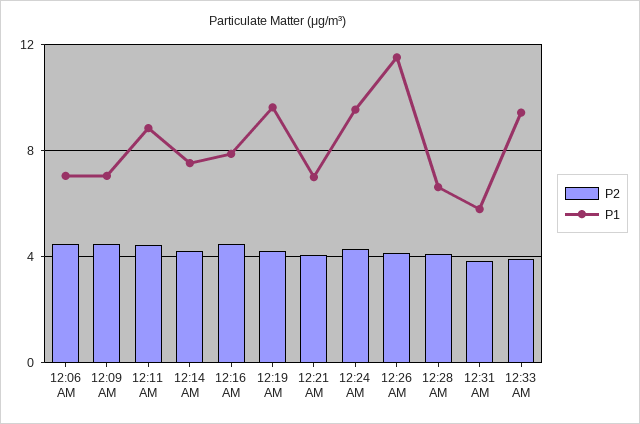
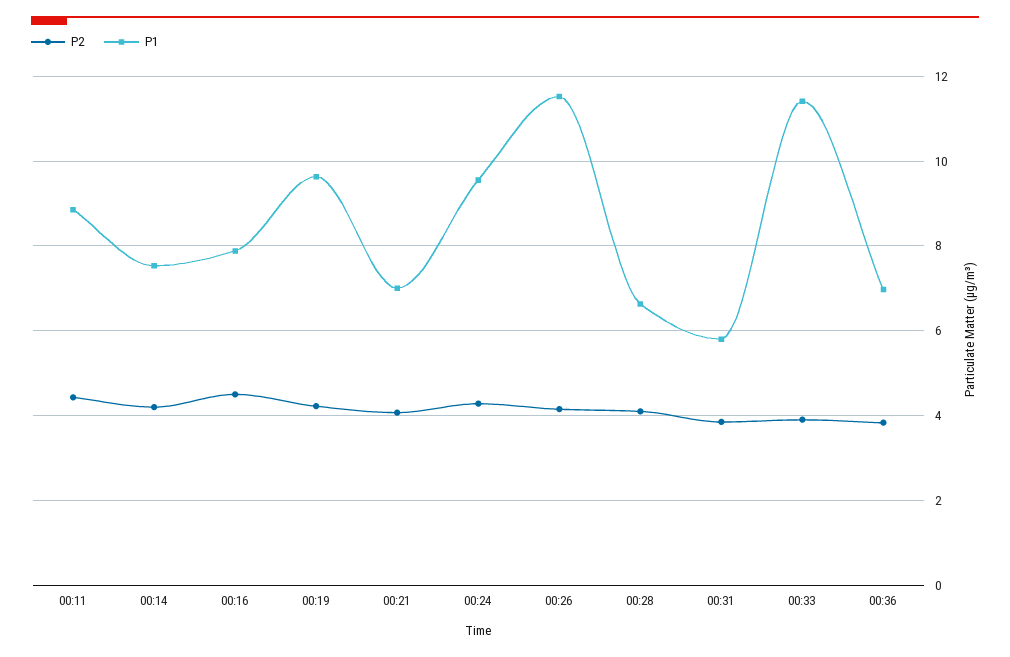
P2, 12:06 AM: 4.5 -> none
P1, 12:06 AM: 7 -> none
P2, 12:09 AM: 4.5 -> none
P1, 12:09 AM: 7 -> none
P1, 12:33 AM: 9.5 -> 11.4
P2, 00:36: none -> 3.8
P1, 00:36: none -> 7

